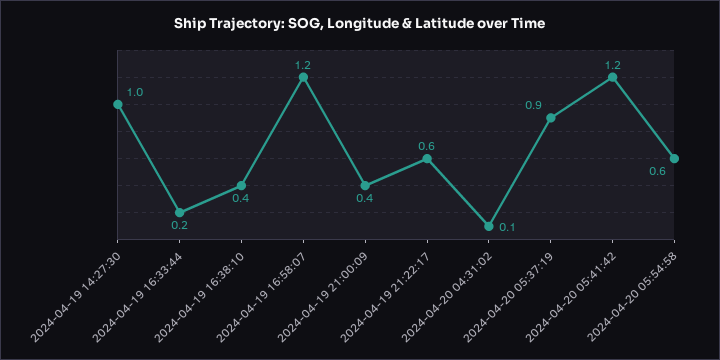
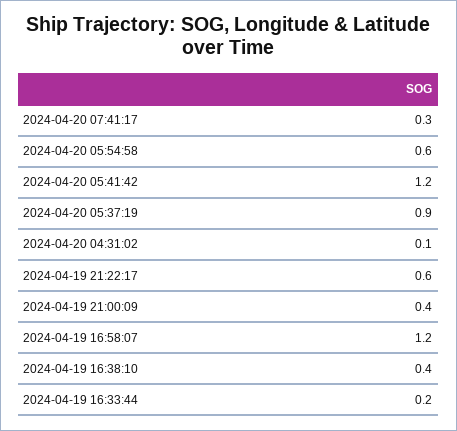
2024-04-19 14:27:30: 1 -> none
2024-04-20 07:41:17: none -> 0.3

